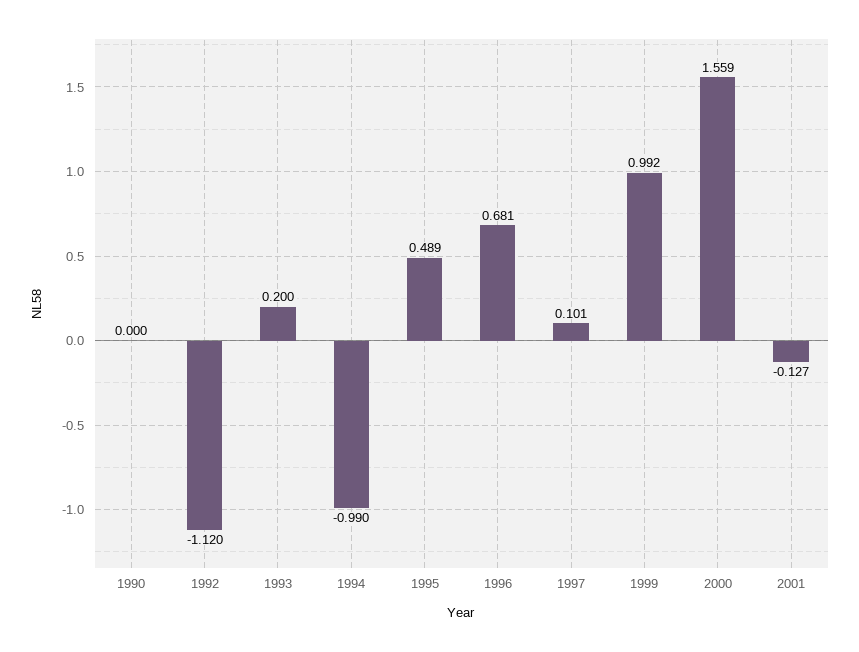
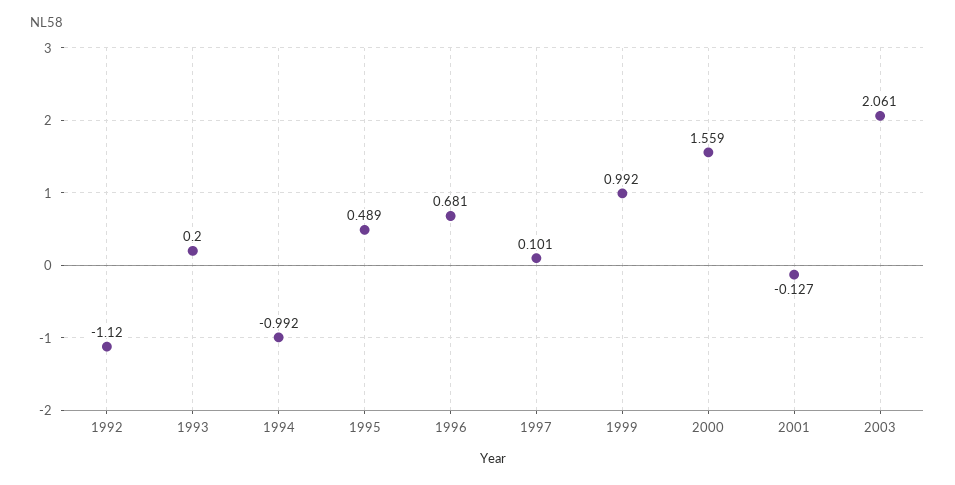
1990: 0 -> none
1994: -0.99 -> -0.992
2003: none -> 2.061

